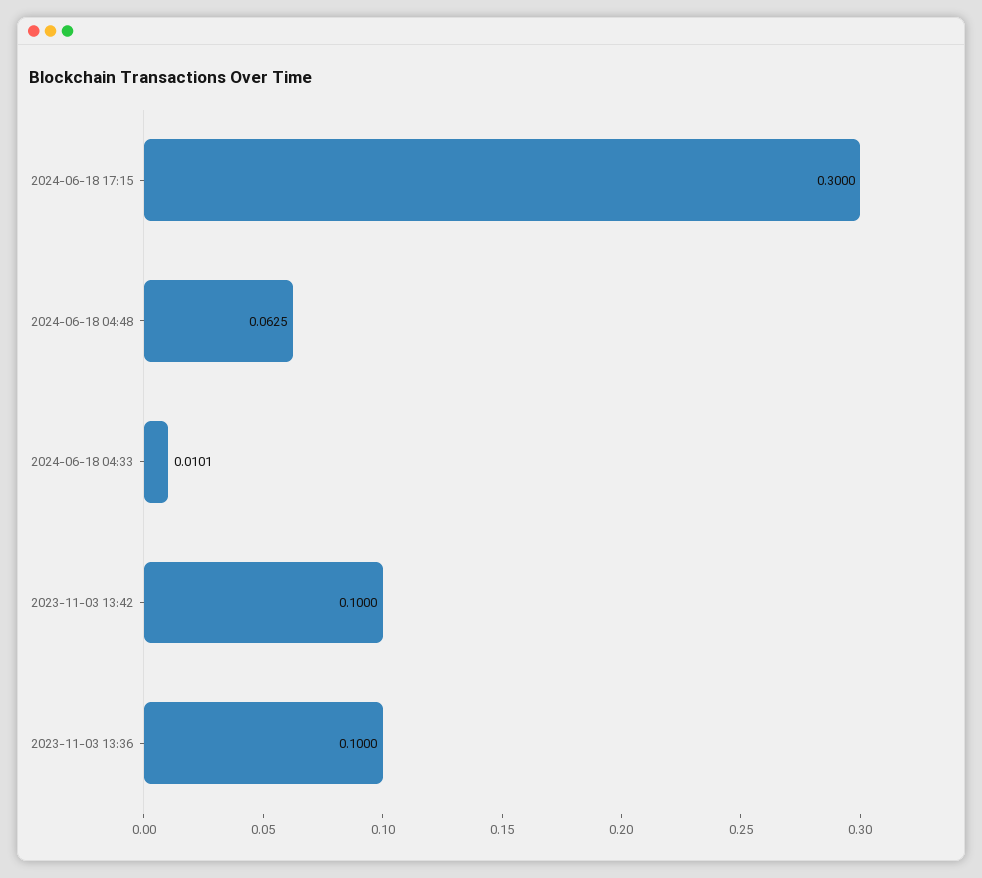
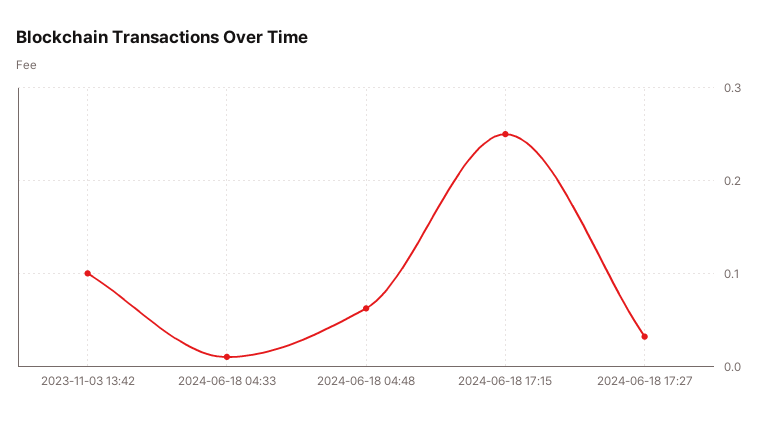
2024-06-18 17:15: 0.3 -> 0.25
2023-11-03 13:36: 0.1 -> none
2024-06-18 17:27: none -> 0.03

